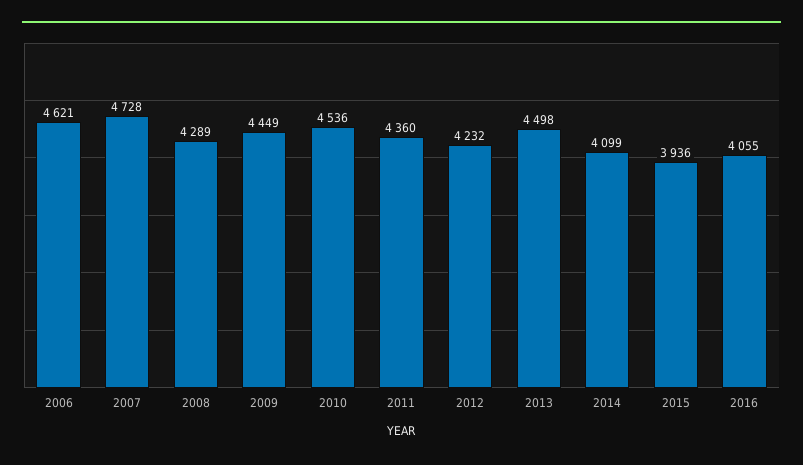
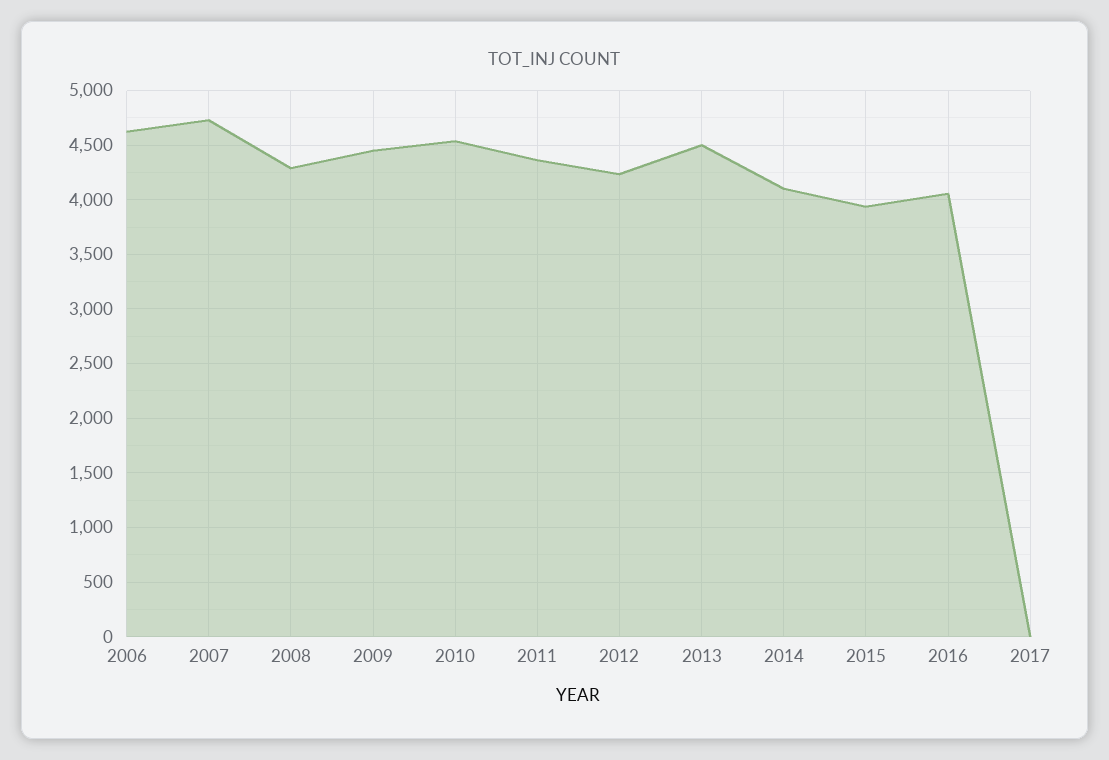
2017: none -> 0

